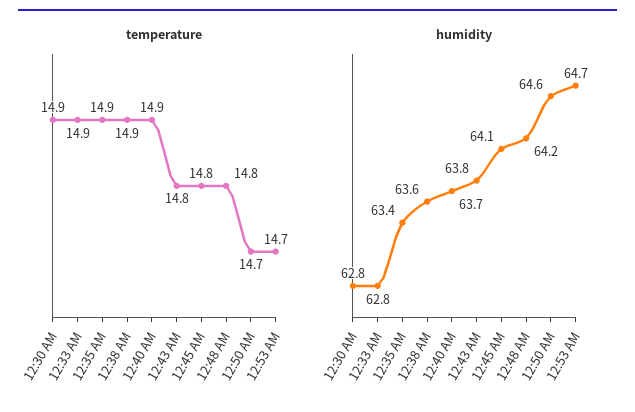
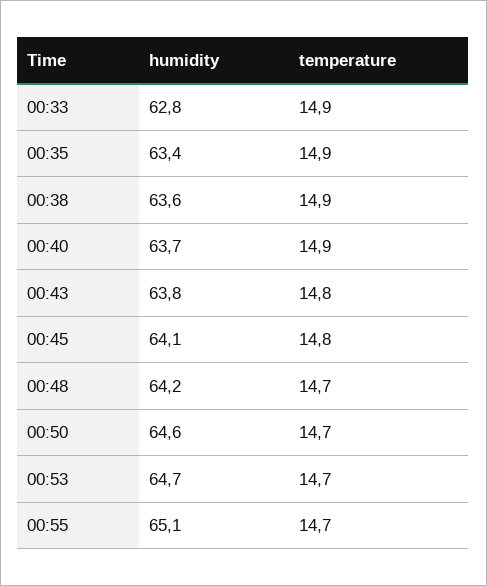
temperature, 12:30 AM: 14.9 -> none
temperature, 12:48 AM: 14.8 -> 14.7
humidity, 12:30 AM: 62.8 -> none
humidity, 00:55: none -> 65.1
temperature, 00:55: none -> 14.7

